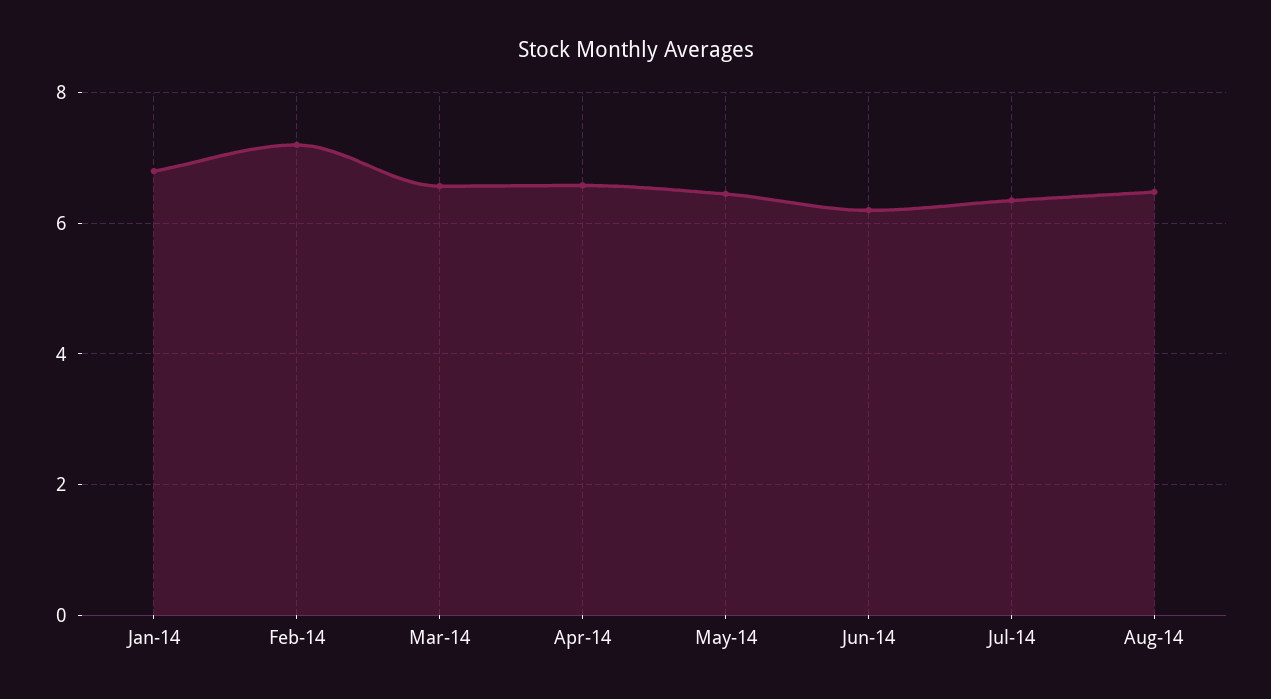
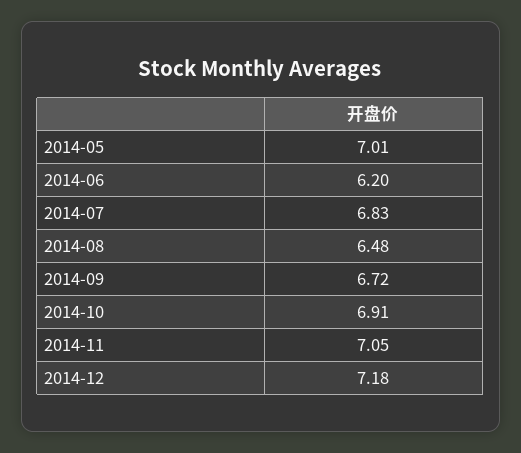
Jan-14: 6.8 -> none
Feb-14: 7.2 -> none
Mar-14: 6.6 -> none
Apr-14: 6.6 -> none
May-14: 6.4 -> 7.01
Jul-14: 6.4 -> 6.83
2014-09: none -> 6.72
2014-10: none -> 6.91
2014-11: none -> 7.05
2014-12: none -> 7.18

